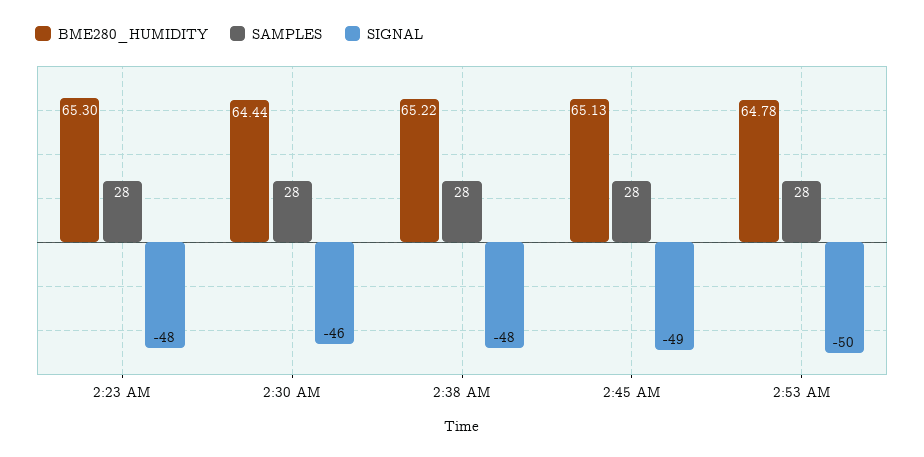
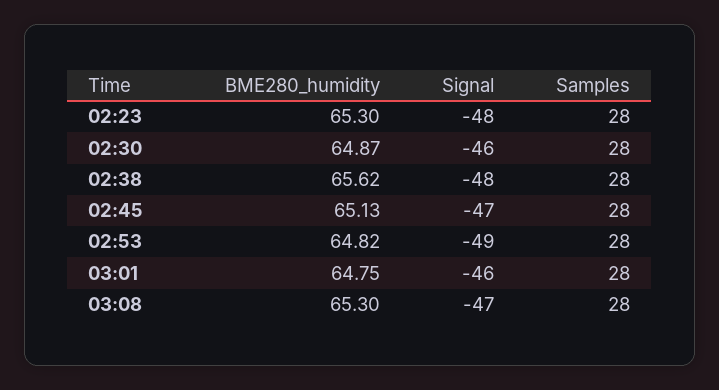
BME280_HUMIDITY, 2:30 AM: 64.44 -> 64.87
BME280_HUMIDITY, 2:38 AM: 65.22 -> 65.62
SIGNAL, 2:45 AM: -49 -> -47
BME280_HUMIDITY, 2:53 AM: 64.78 -> 64.82
SIGNAL, 2:53 AM: -50 -> -49
BME280_HUMIDITY, 03:01: none -> 64.75
SIGNAL, 03:01: none -> -46
SAMPLES, 03:01: none -> 28
BME280_HUMIDITY, 03:08: none -> 65.3
SIGNAL, 03:08: none -> -47
SAMPLES, 03:08: none -> 28

